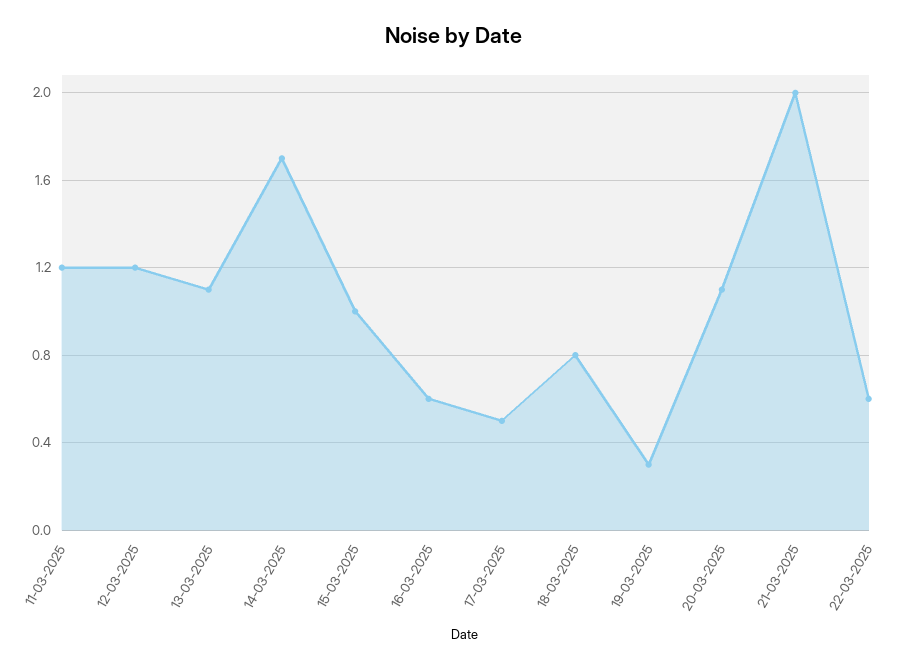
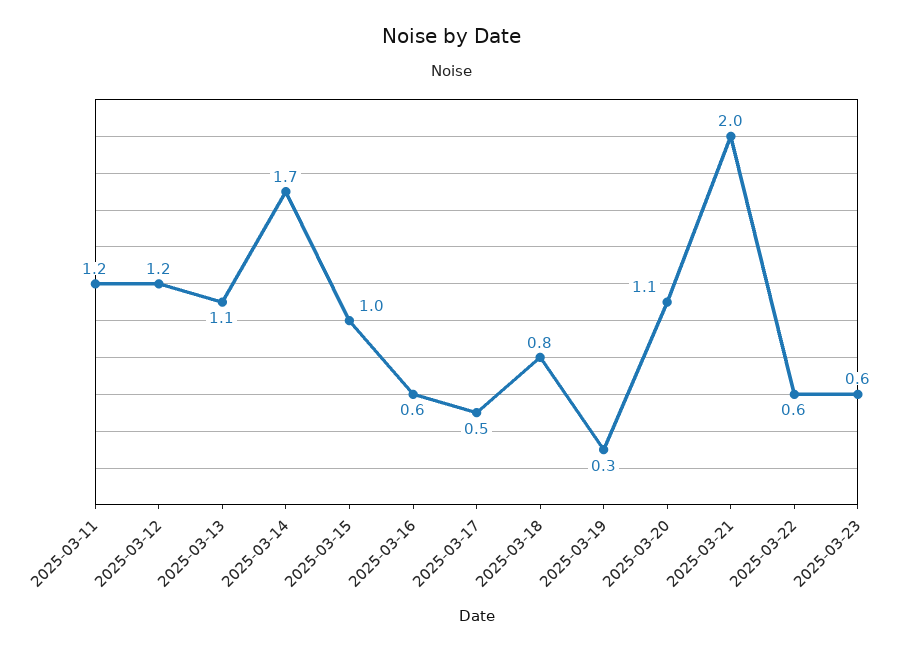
2025-03-23: none -> 0.6

